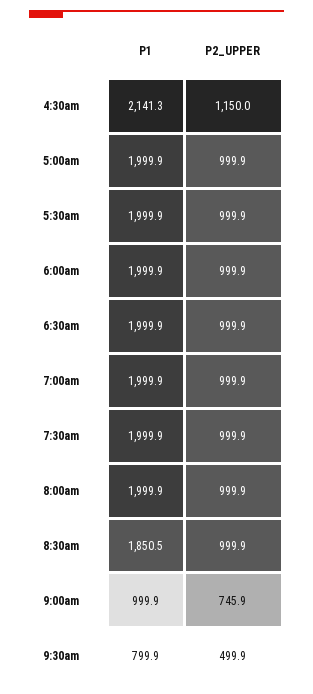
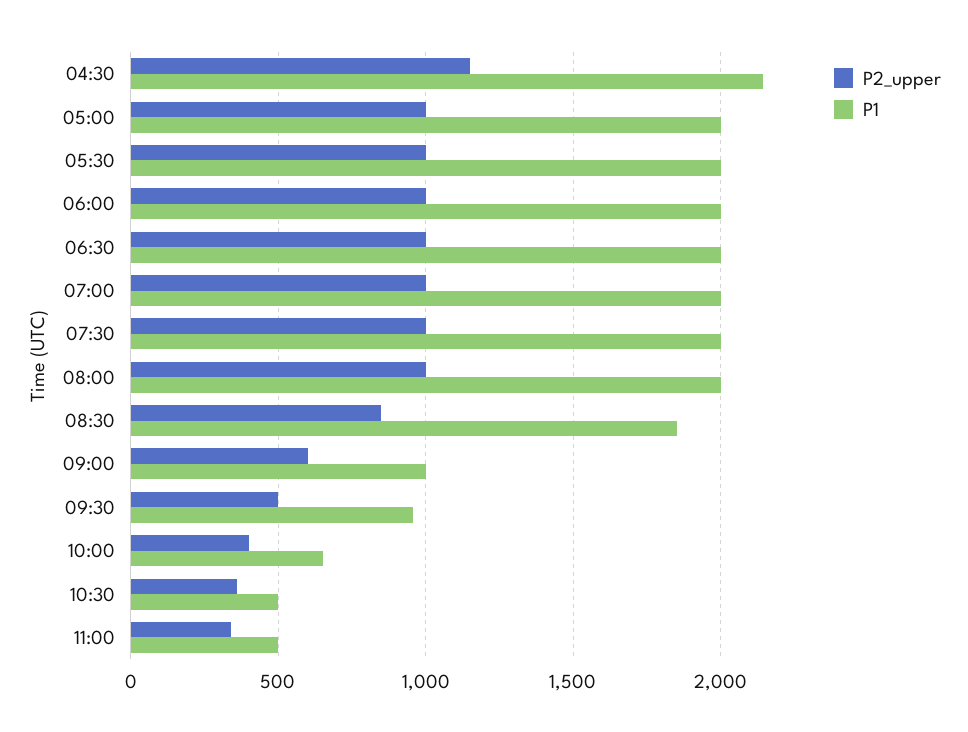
P2_UPPER, 8:30am: 999.9 -> 850
P2_UPPER, 9:00am: 745.9 -> 600
P1, 9:30am: 799.9 -> 950
P2_UPPER, 10:00: none -> 400
P1, 10:00: none -> 650
P2_UPPER, 10:30: none -> 350
P1, 10:30: none -> 500
P2_UPPER, 11:00: none -> 350
P1, 11:00: none -> 500

